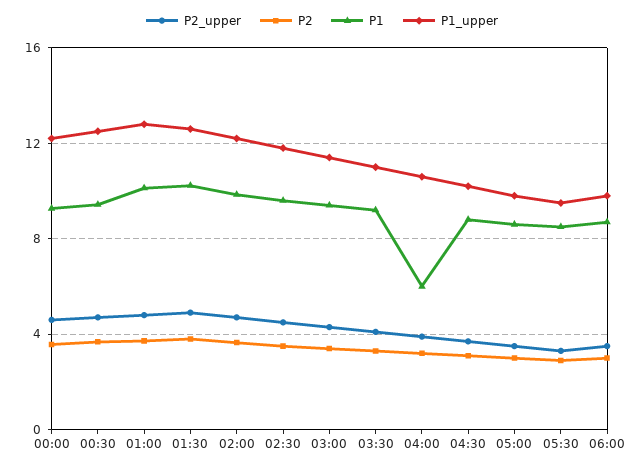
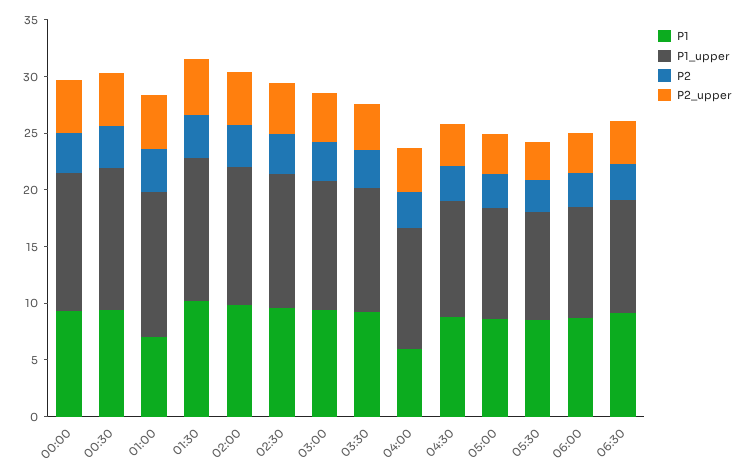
P1, 01:00: 10 -> 7
P1, 06:30: none -> 9
P1_upper, 06:30: none -> 10
P2, 06:30: none -> 3
P2_upper, 06:30: none -> 4

